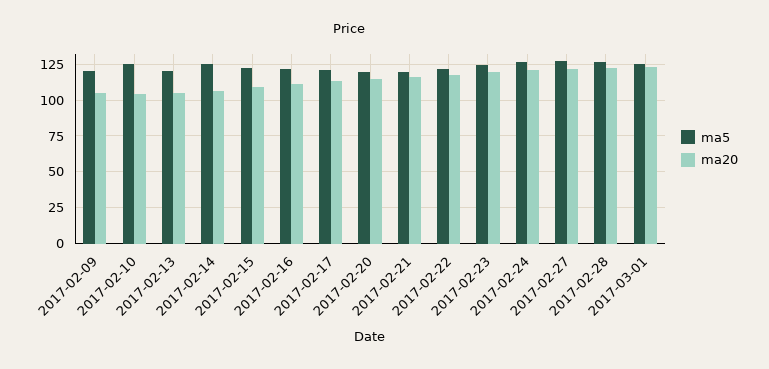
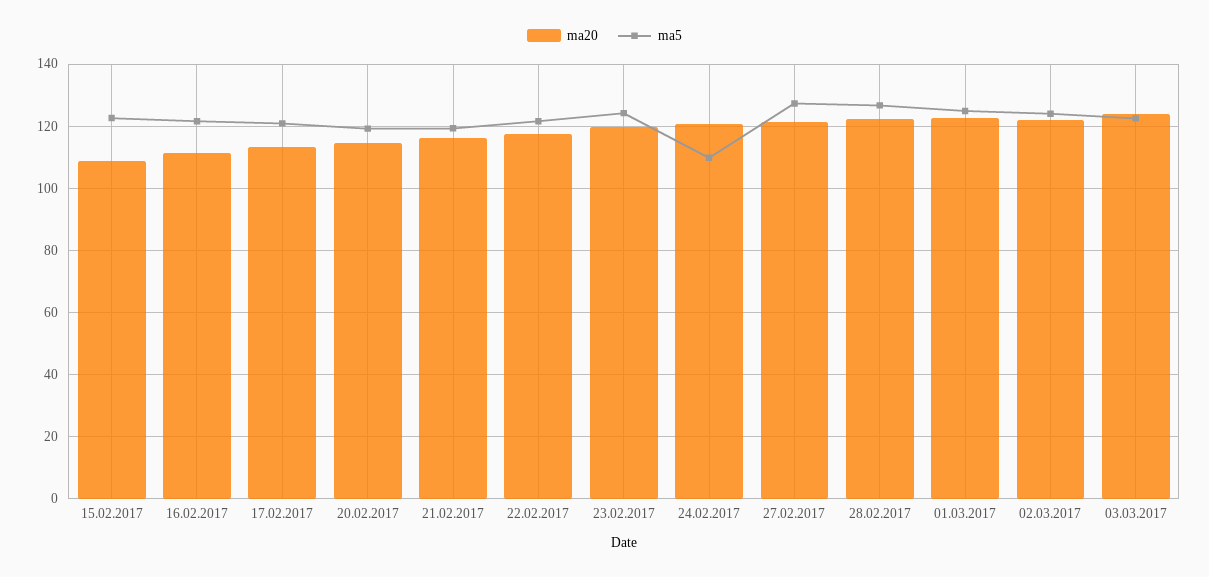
ma5, 2017-02-09: 120 -> none
ma20, 2017-02-09: 105 -> none
ma5, 2017-02-10: 125 -> none
ma20, 2017-02-10: 105 -> none
ma5, 2017-02-13: 120 -> none
ma20, 2017-02-13: 105 -> none
ma5, 2017-02-14: 125 -> none
ma20, 2017-02-14: 105 -> none
ma5, 2017-02-24: 125 -> 110
ma20, 02.03.2017: none -> 122
ma5, 02.03.2017: none -> 124
ma20, 03.03.2017: none -> 124
ma5, 03.03.2017: none -> 122

